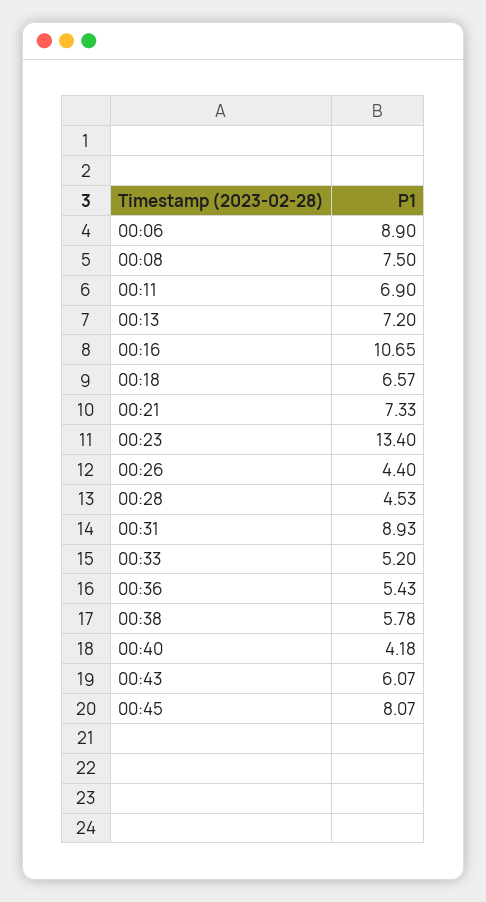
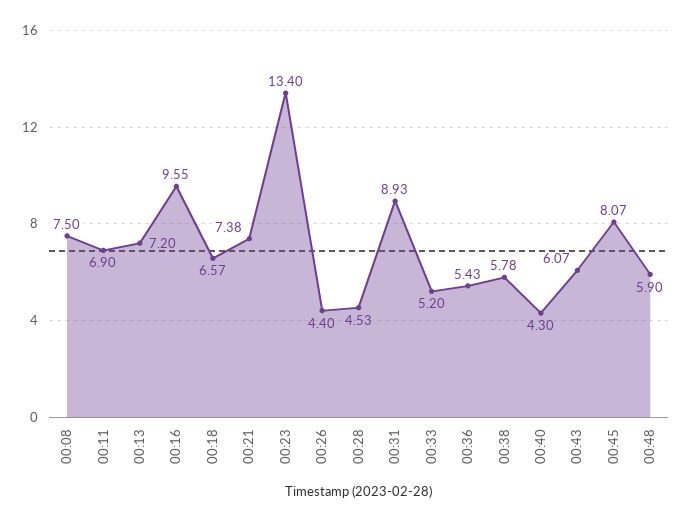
00:06: 8.9 -> none
00:16: 10.65 -> 9.55
00:21: 7.33 -> 7.38
00:40: 4.18 -> 4.3
00:48: none -> 5.9

